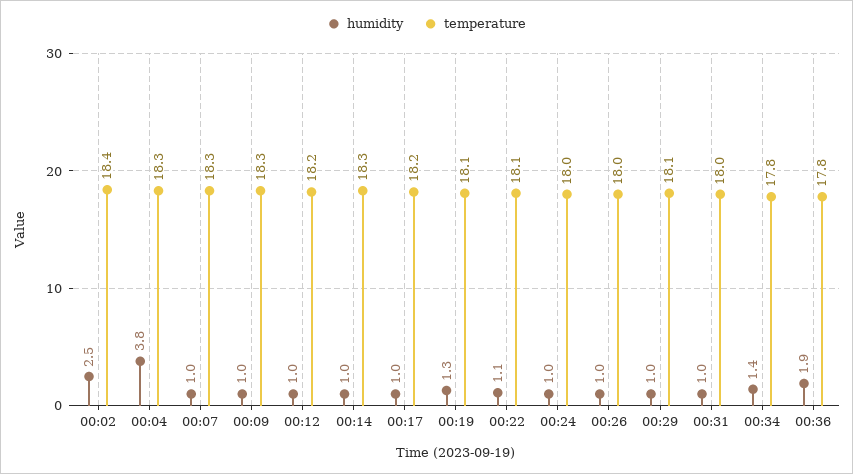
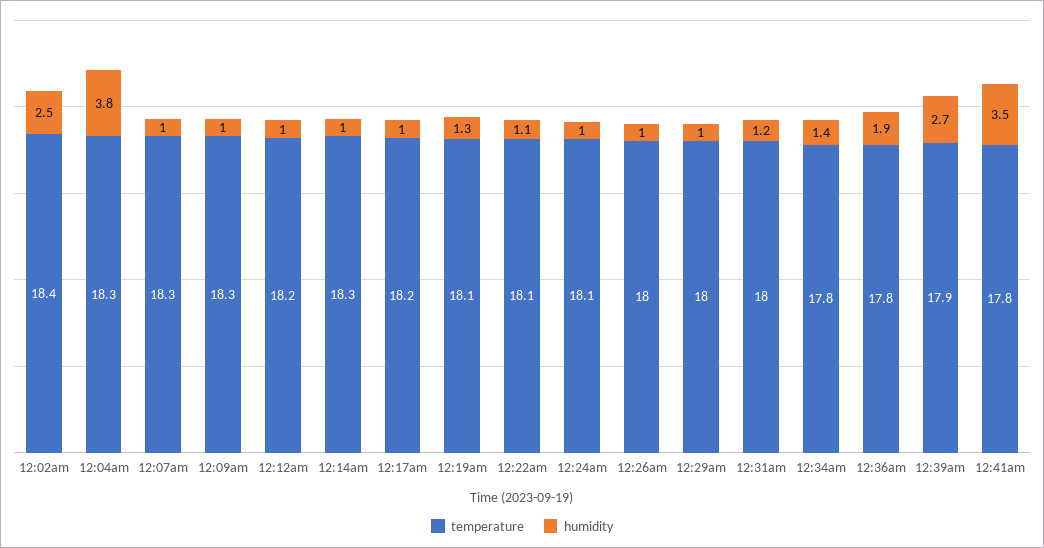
temperature, 00:24: 18 -> 18.1
temperature, 00:29: 18.1 -> 18
humidity, 00:31: 1 -> 1.2
temperature, 12:39am: none -> 17.9
humidity, 12:39am: none -> 2.7
temperature, 12:41am: none -> 17.8
humidity, 12:41am: none -> 3.5

